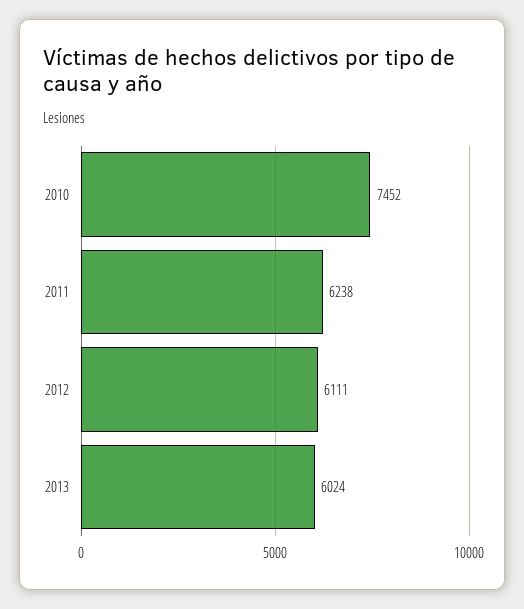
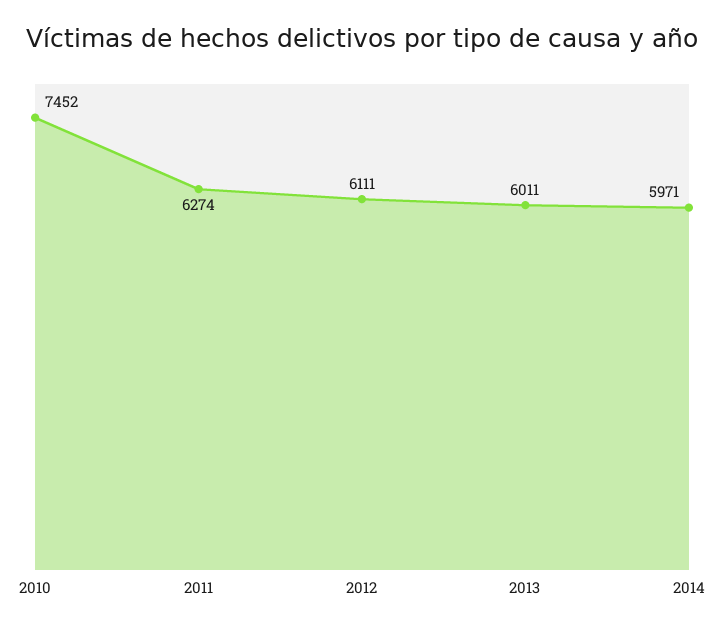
2011: 6238 -> 6274
2013: 6024 -> 6011
2014: none -> 5971

